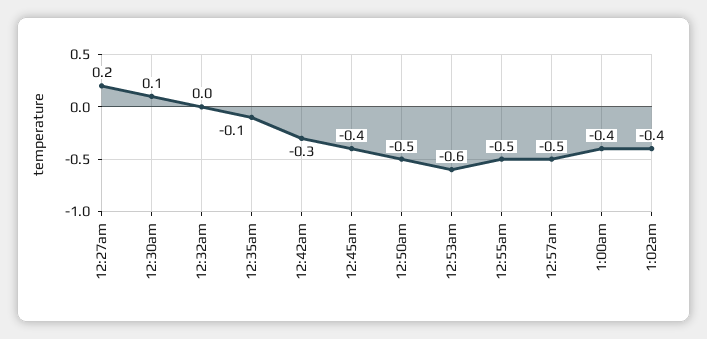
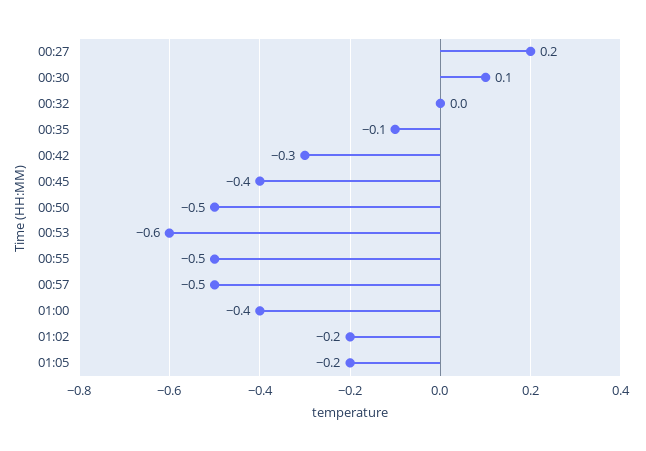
1:02am: -0.4 -> -0.2
01:05: none -> -0.2

